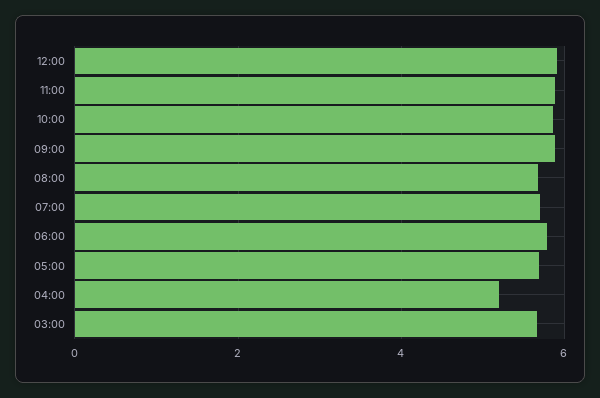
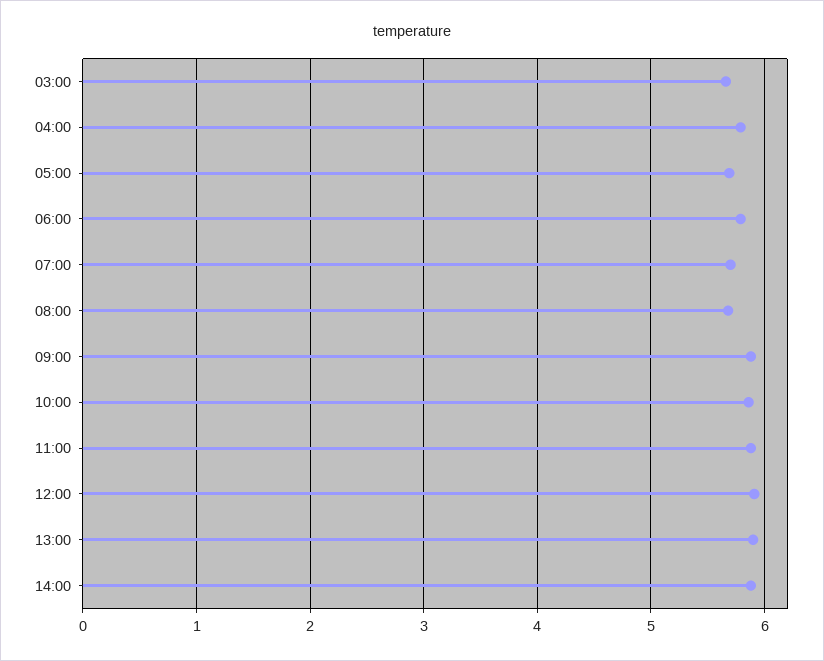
04:00: 5.2 -> 5.8
13:00: none -> 5.9
14:00: none -> 5.9

